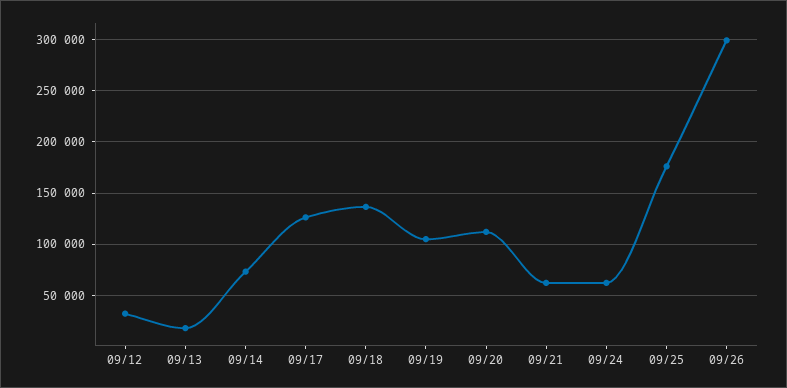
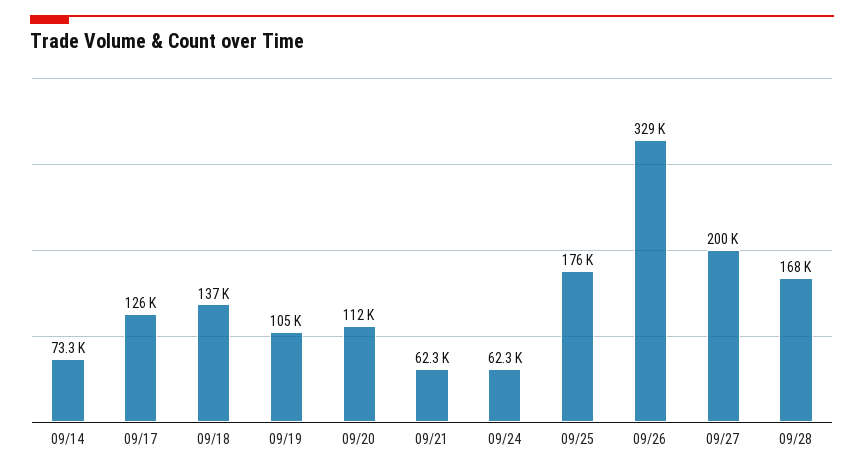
09/12: 30000 -> none
09/13: 20000 -> none
09/26: 300000 -> 329000
09/27: none -> 200000
09/28: none -> 168000

